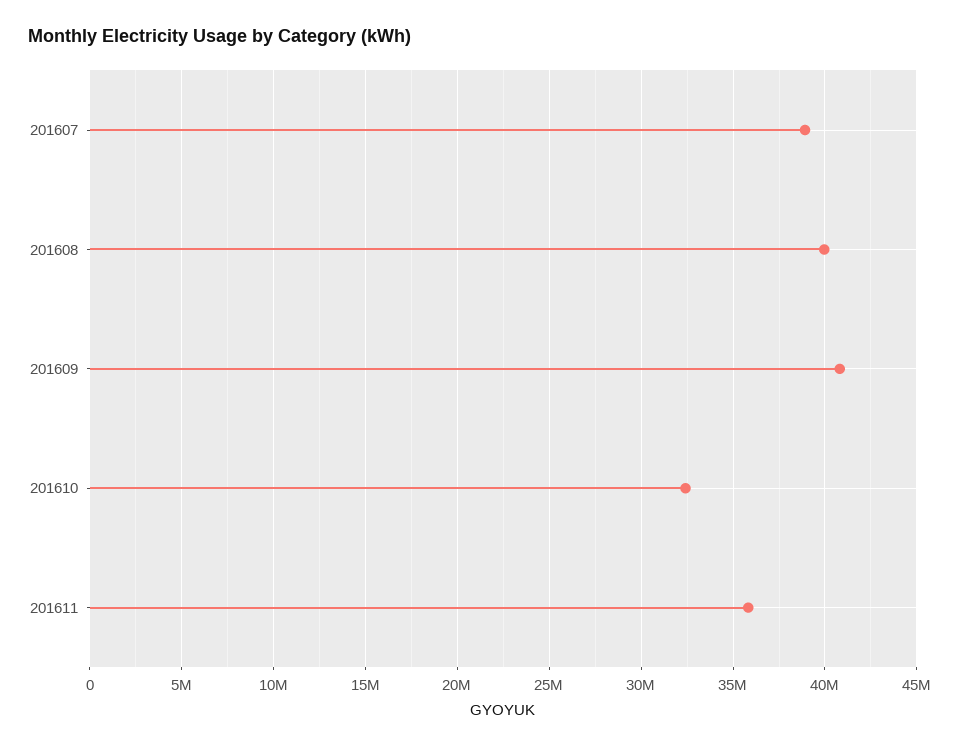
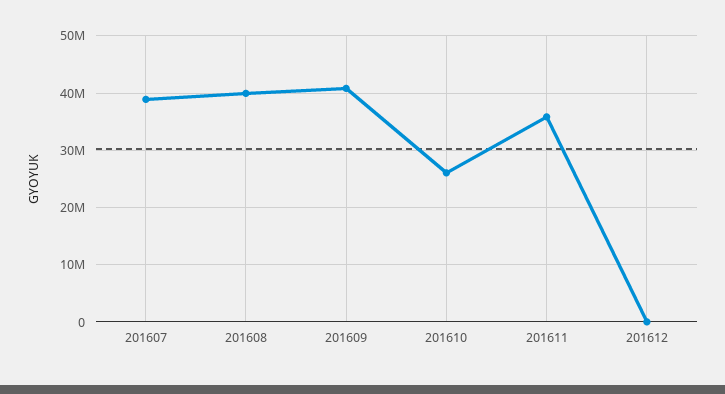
201610: 32500000 -> 26000000
201612: none -> 0

